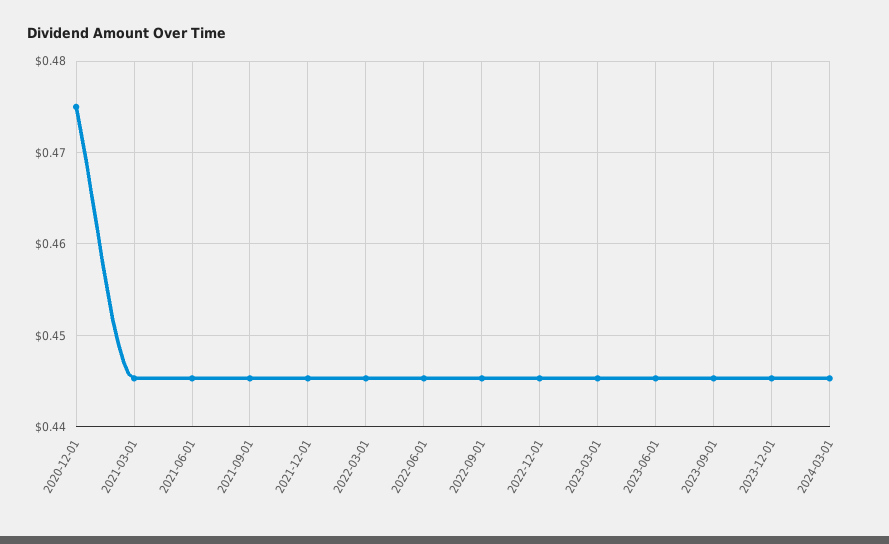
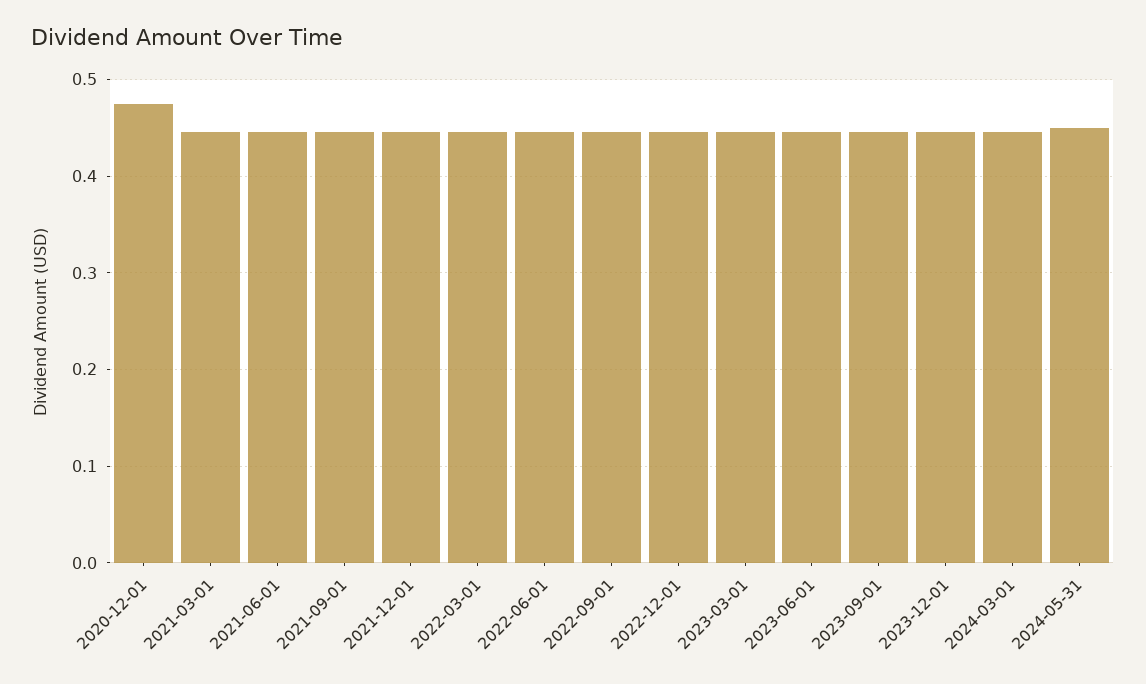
2024-05-31: none -> 0.45

